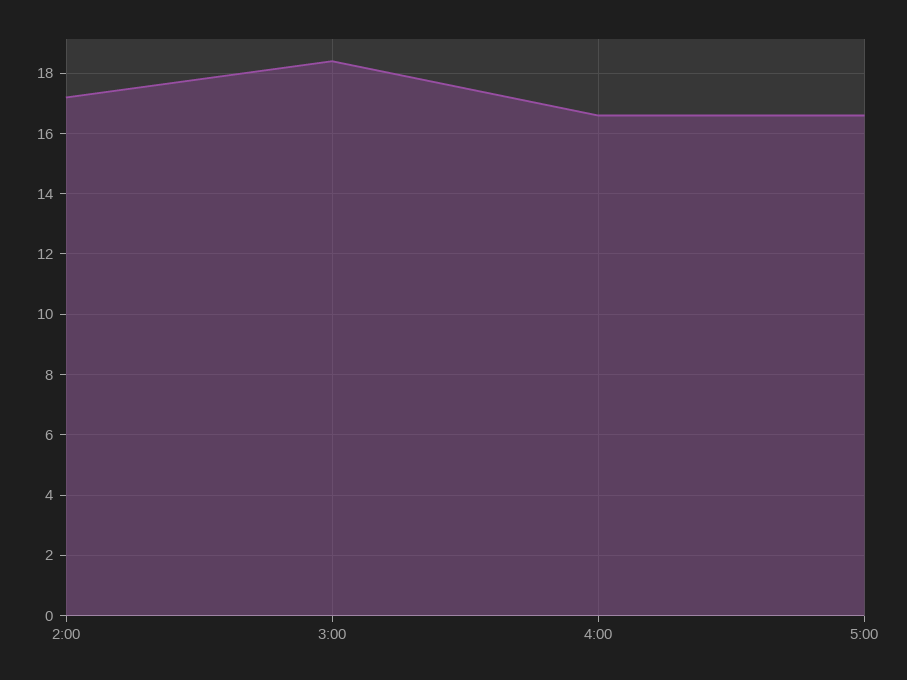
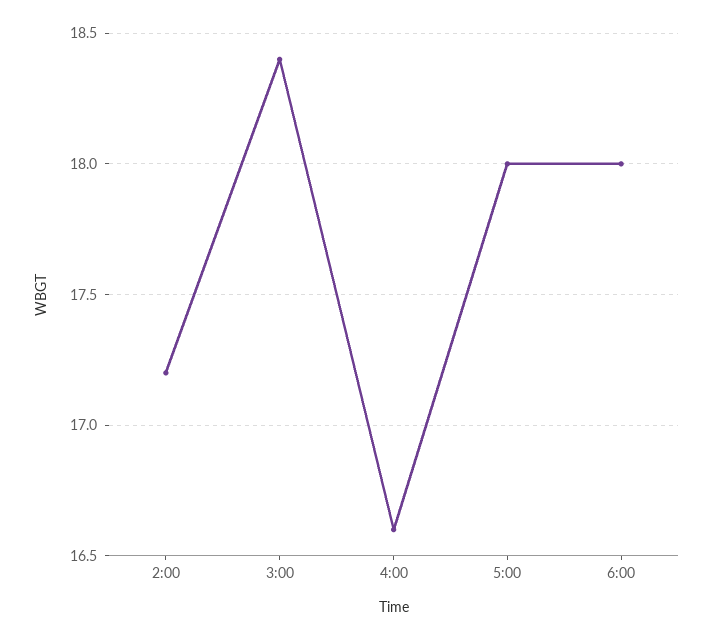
5:00: 16.5 -> 18
6:00: none -> 18

